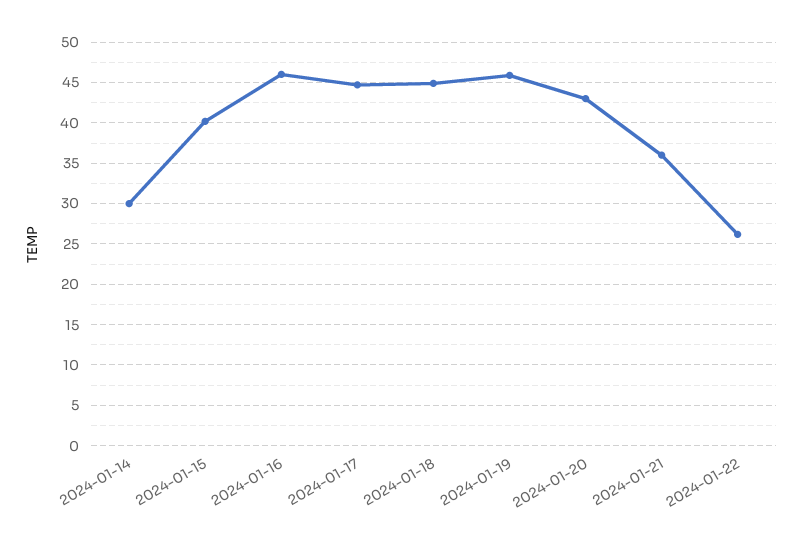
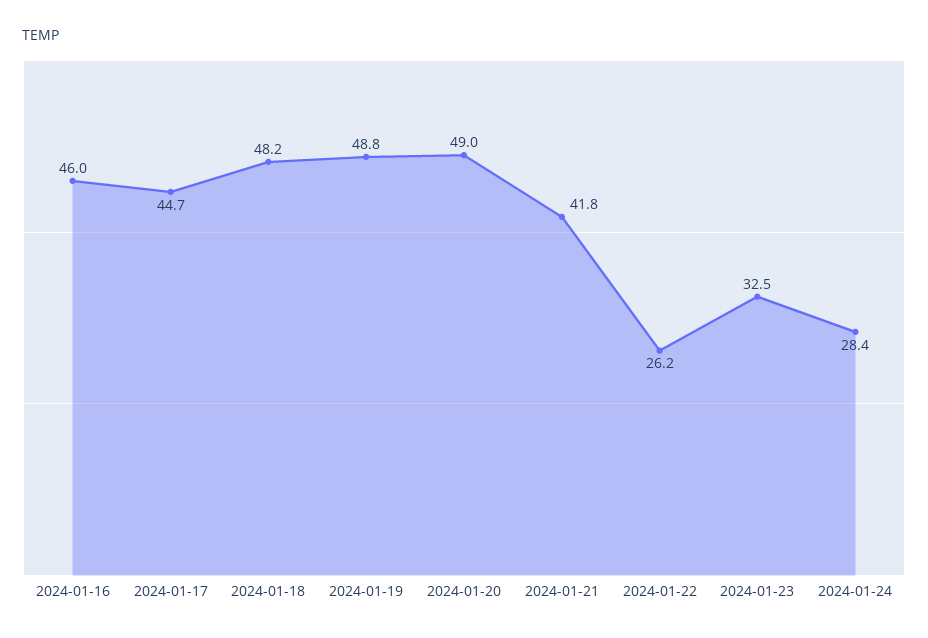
2024-01-14: 30 -> none
2024-01-15: 40 -> none
2024-01-18: 45 -> 48.2
2024-01-19: 46 -> 48.8
2024-01-20: 43 -> 49
2024-01-21: 36 -> 41.8
2024-01-23: none -> 32.5
2024-01-24: none -> 28.4

